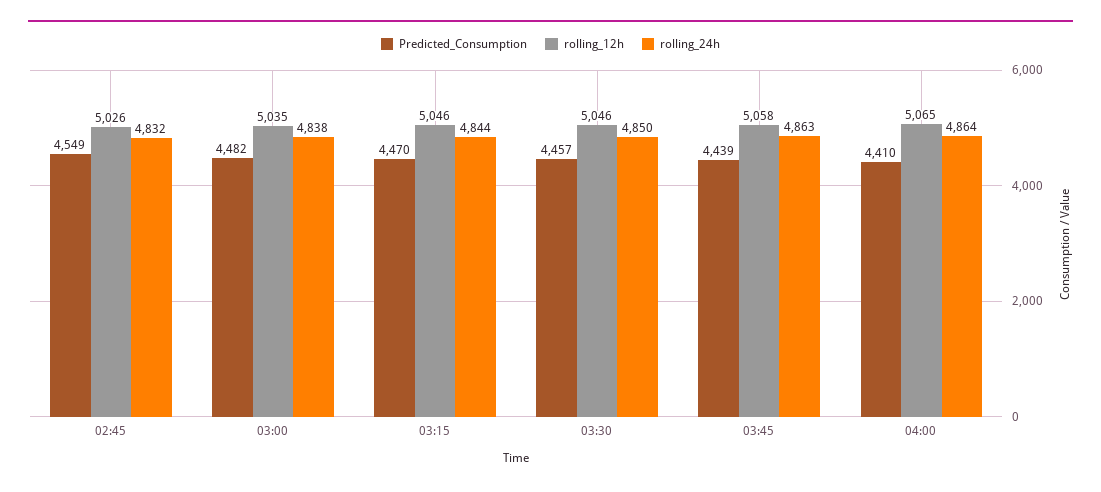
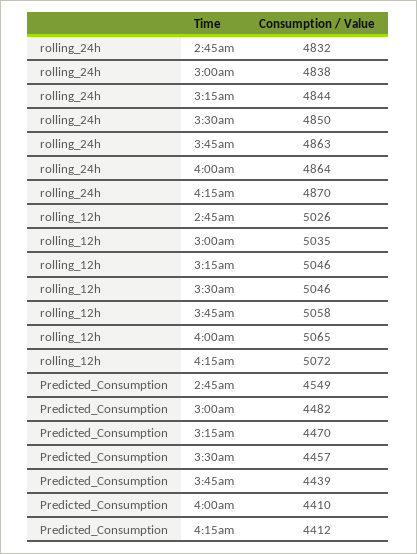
rolling_24h, 4:15am: none -> 4870
rolling_12h, 4:15am: none -> 5072
Predicted_Consumption, 4:15am: none -> 4412

